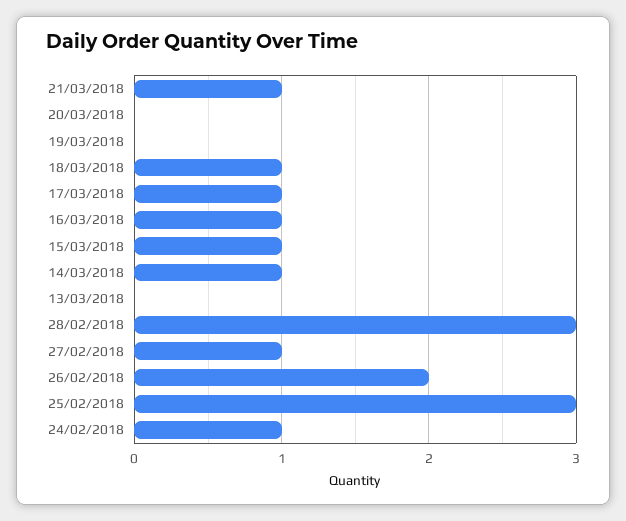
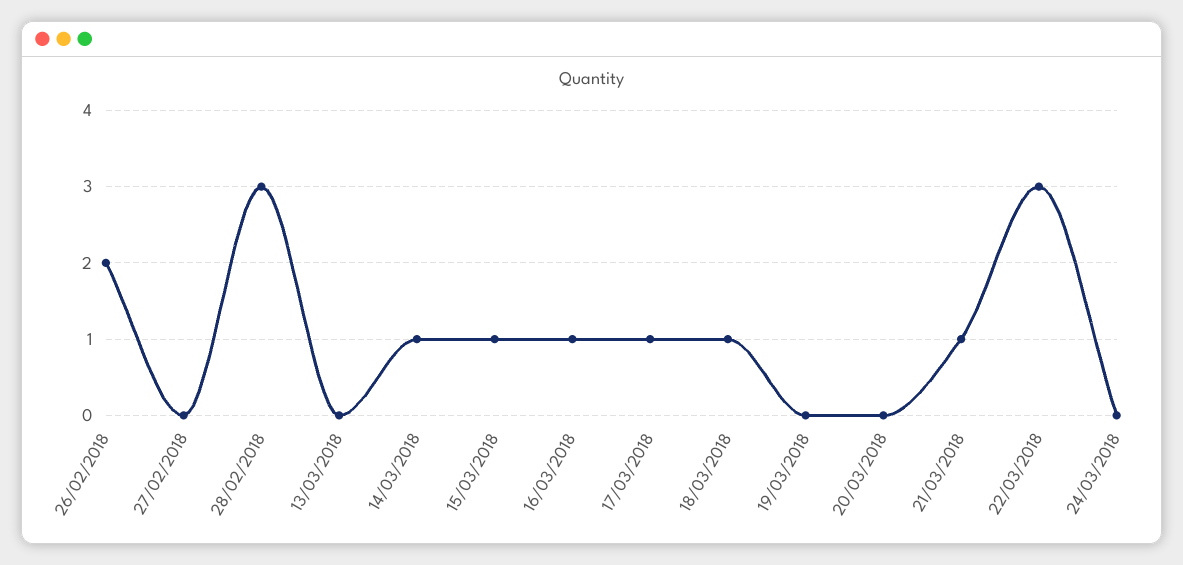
27/02/2018: 1 -> 0
25/02/2018: 3 -> none
24/02/2018: 1 -> none
22/03/2018: none -> 3
24/03/2018: none -> 0

